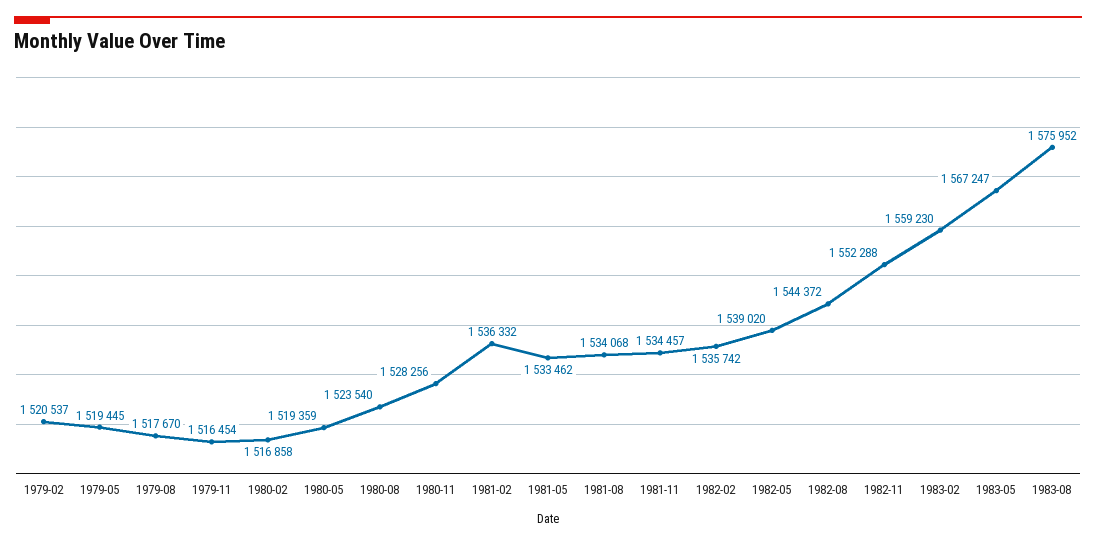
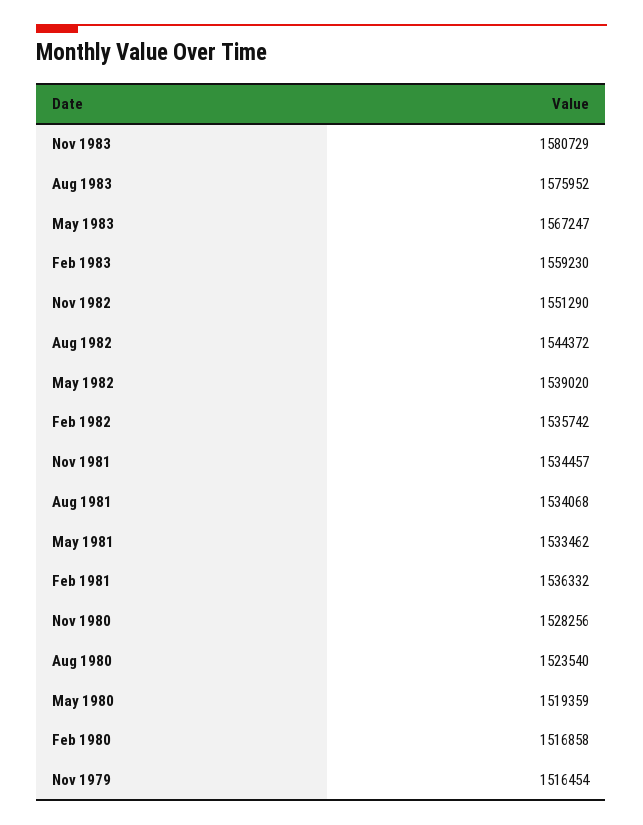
1979-02: 1520537 -> none
1979-05: 1519445 -> none
1979-08: 1517670 -> none
1982-11: 1552288 -> 1551290
Nov 1983: none -> 1580729

